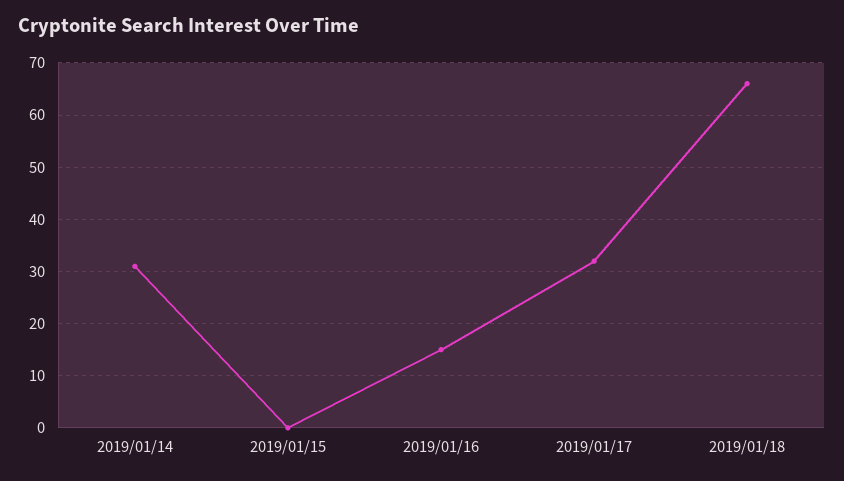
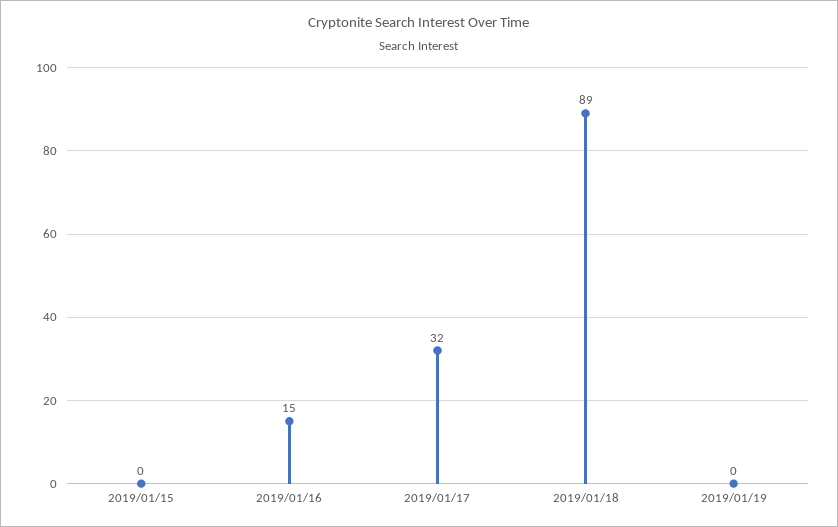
2019/01/14: 30 -> none
2019/01/18: 65 -> 89
2019/01/19: none -> 0

